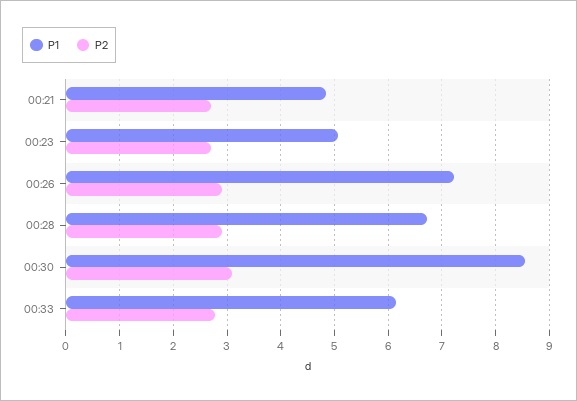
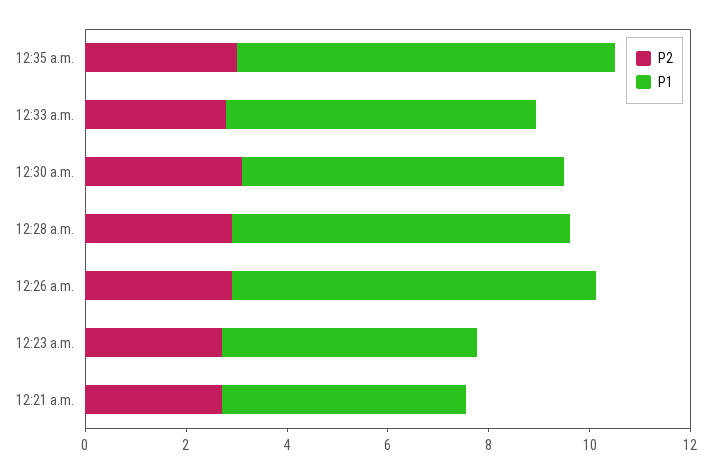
P1, 00:30: 8.6 -> 6.5
P2, 12:35 a.m.: none -> 3
P1, 12:35 a.m.: none -> 7.5

